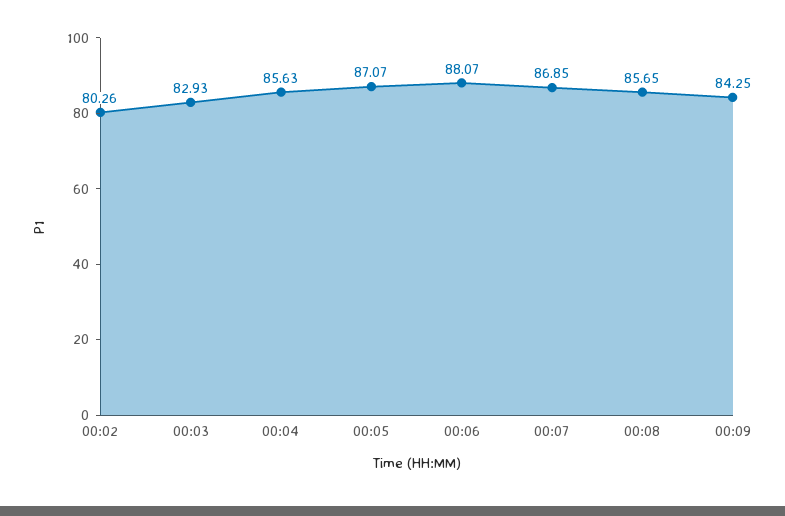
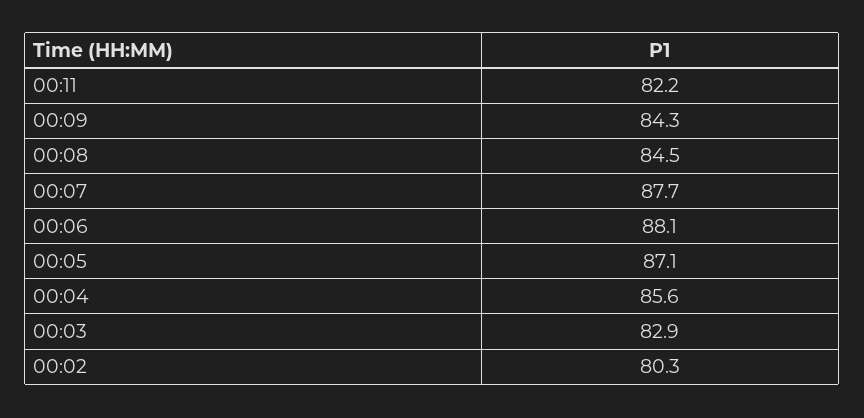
00:07: 86.85 -> 87.7
00:08: 85.65 -> 84.5
00:11: none -> 82.2

